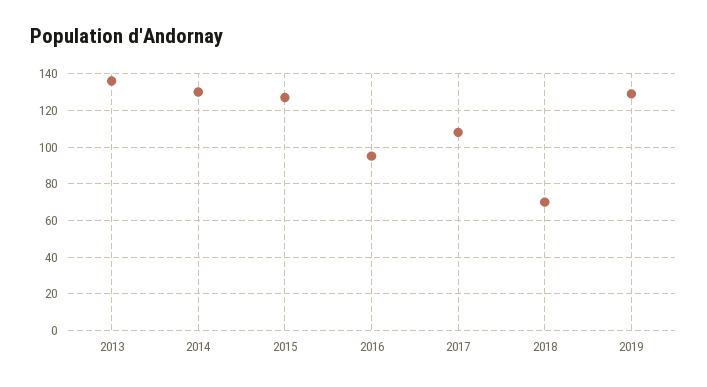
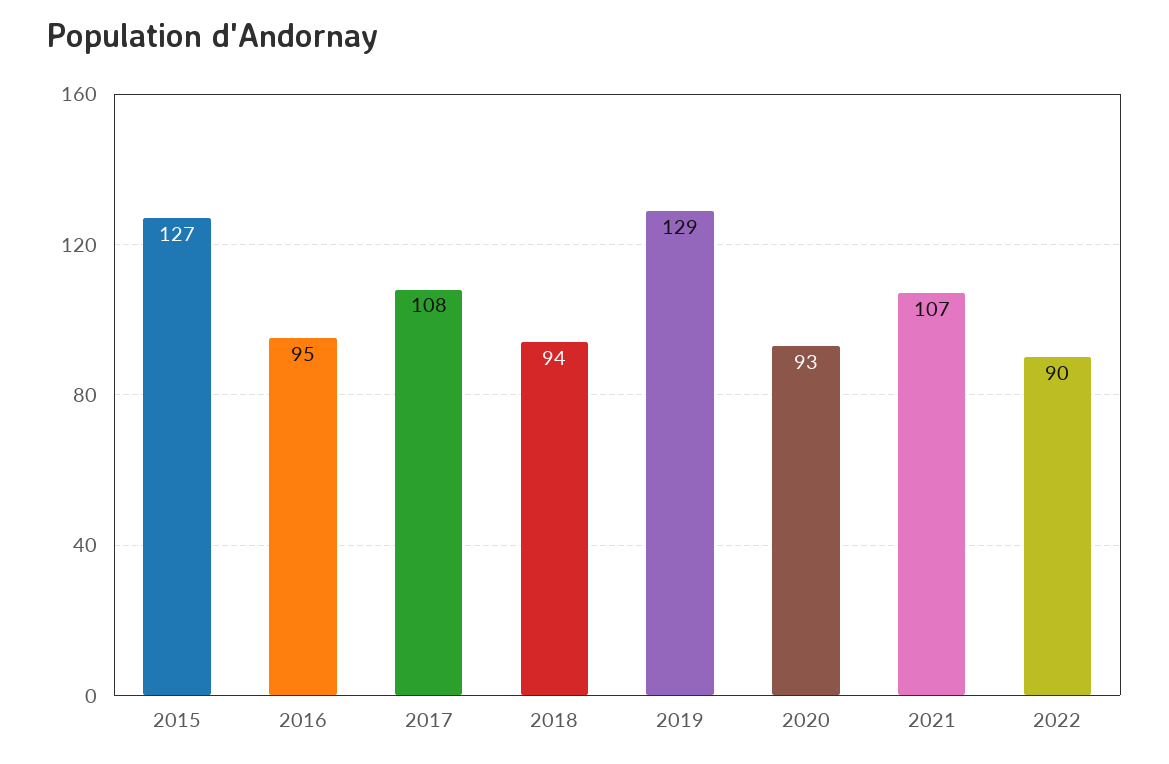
2013: 135 -> none
2014: 130 -> none
2018: 70 -> 94
2020: none -> 93
2021: none -> 107
2022: none -> 90

